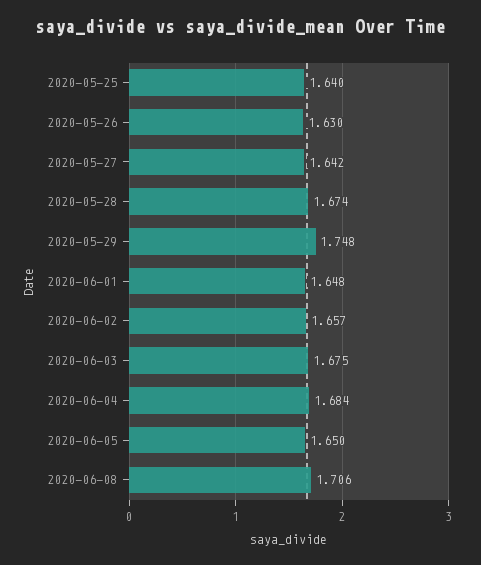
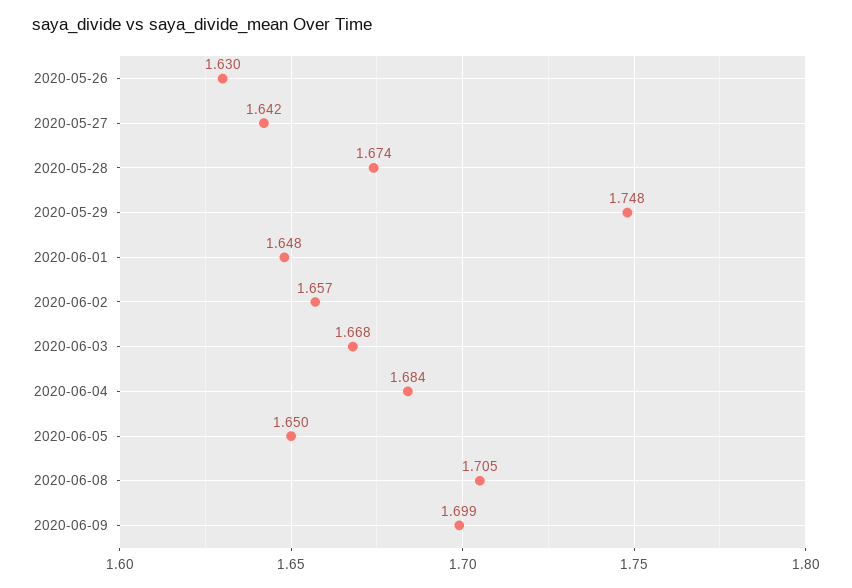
2020-05-25: 1.64 -> none
2020-06-03: 1.675 -> 1.668
2020-06-08: 1.706 -> 1.705
2020-06-09: none -> 1.699

